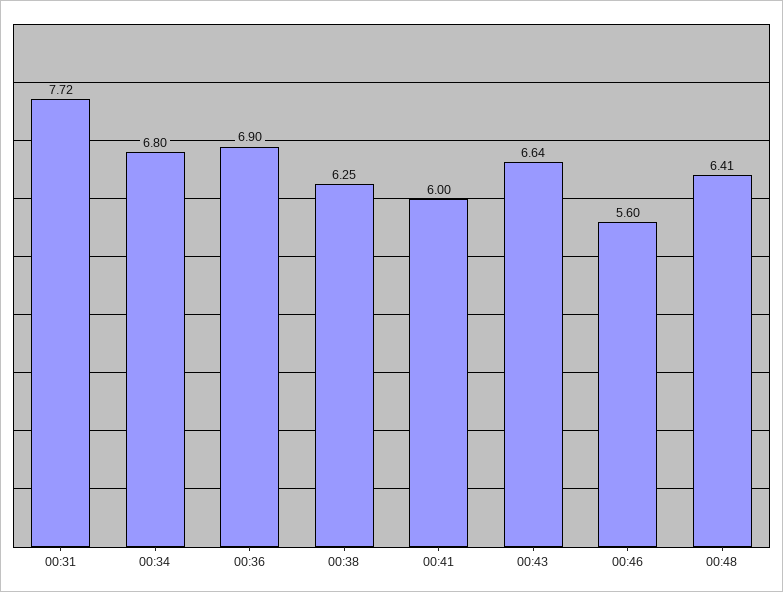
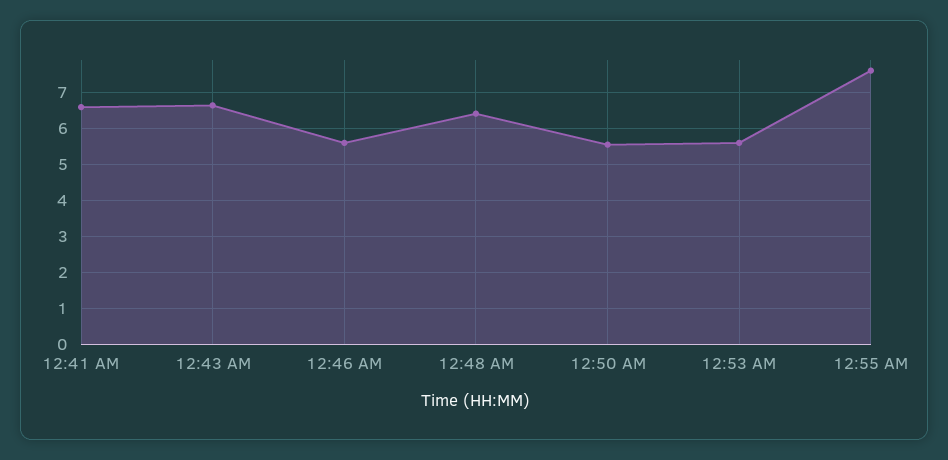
00:31: 7.72 -> none
00:34: 6.8 -> none
00:36: 6.9 -> none
00:38: 6.25 -> none
00:41: 6 -> 6.6
12:50 AM: none -> 5.6
12:53 AM: none -> 5.6
12:55 AM: none -> 7.6

